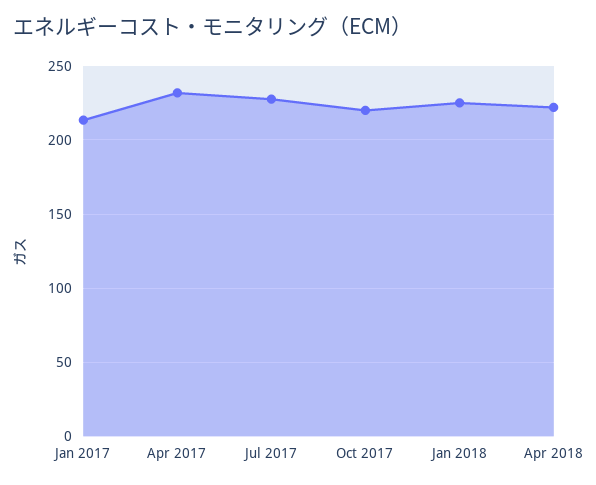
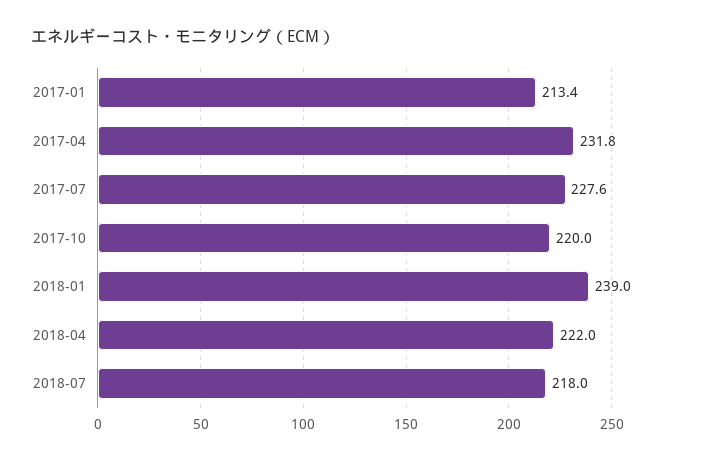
Jan 2018: 225 -> 239
2018-07: none -> 218

